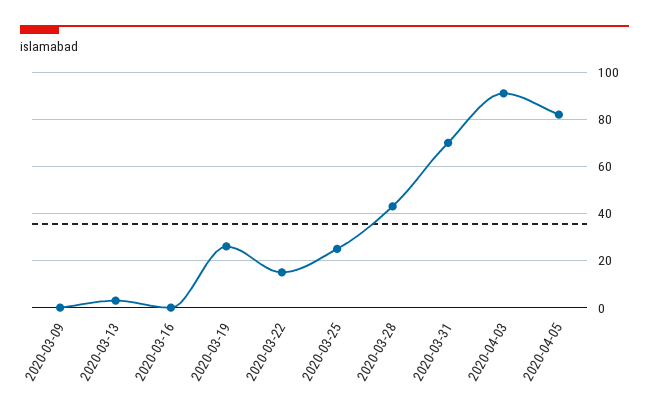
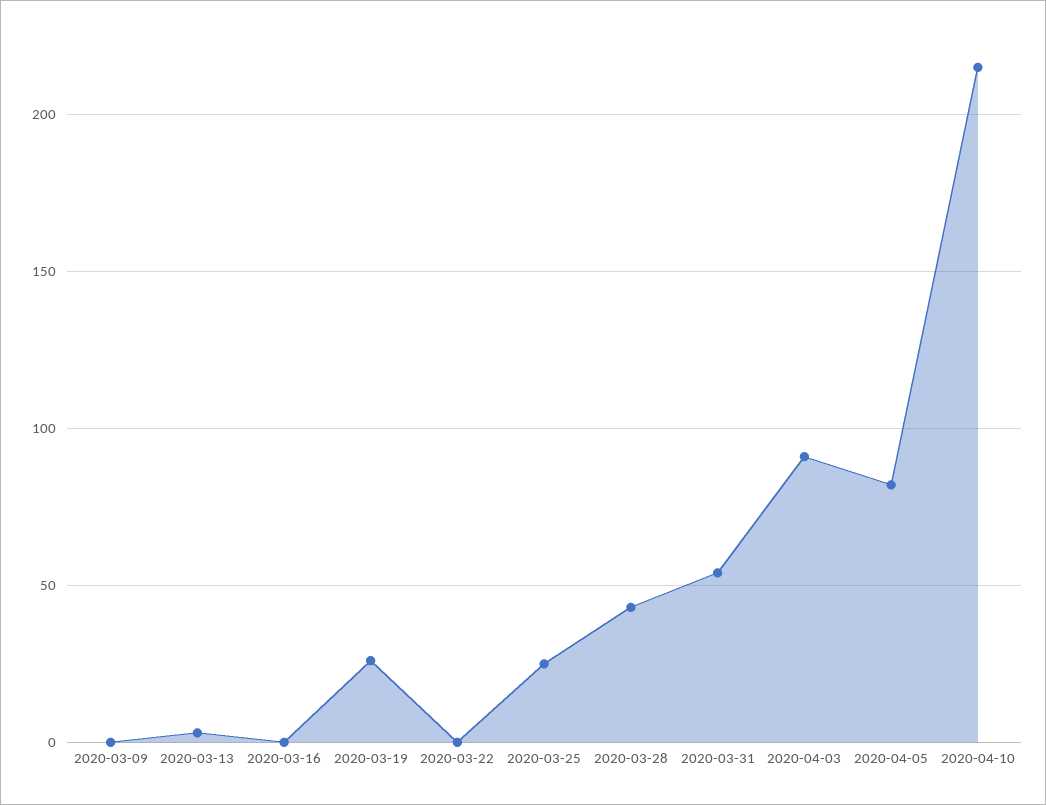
2020-03-22: 15 -> 0
2020-03-31: 70 -> 55
2020-04-10: none -> 215

